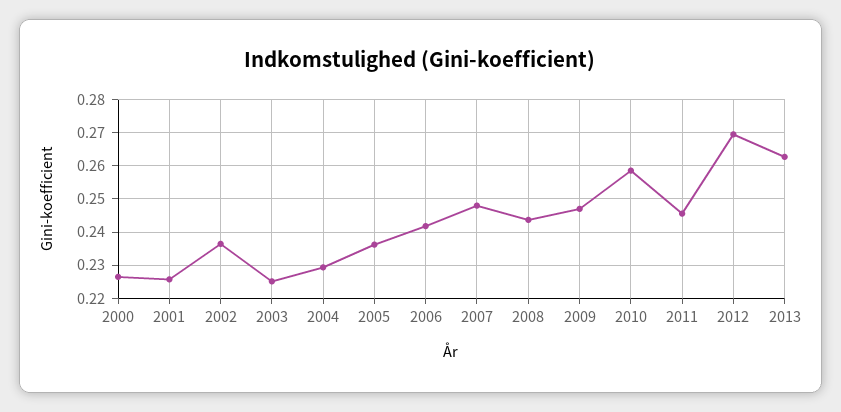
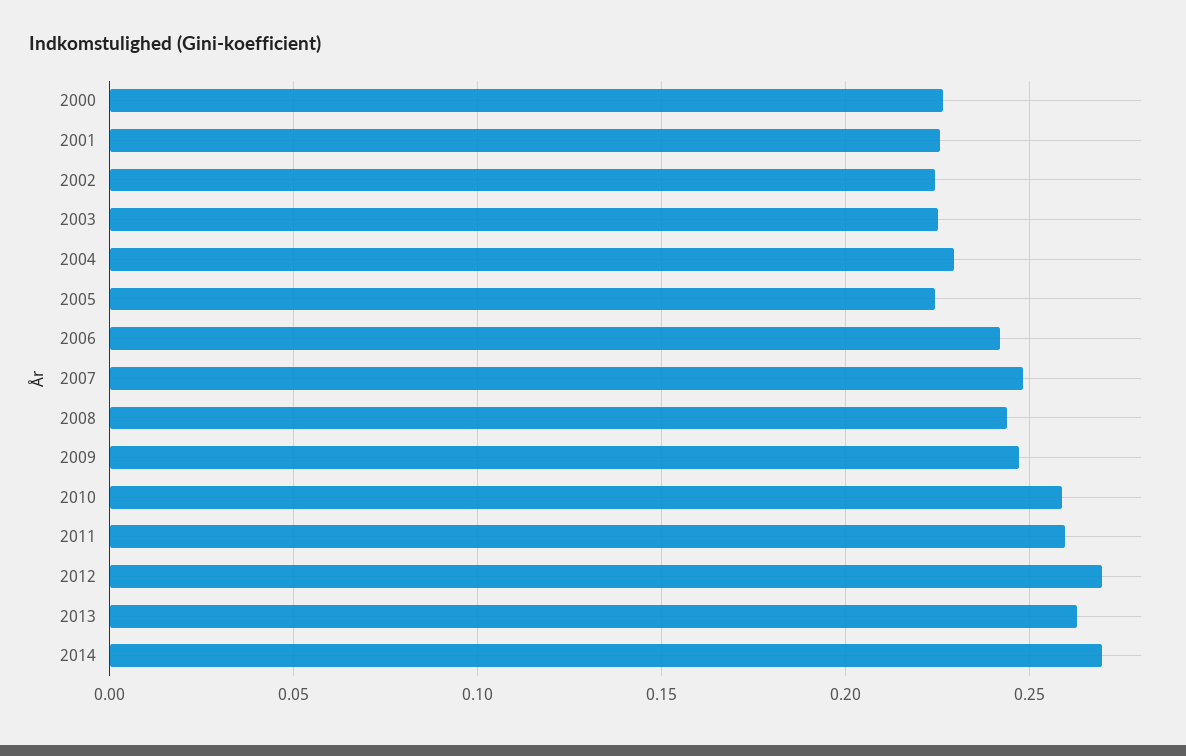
2002: 0.236 -> 0.225
2005: 0.236 -> 0.225
2011: 0.246 -> 0.26
2014: none -> 0.27

